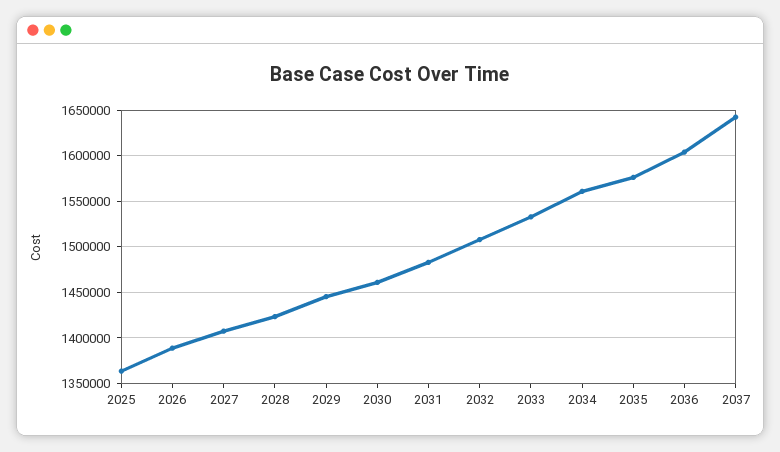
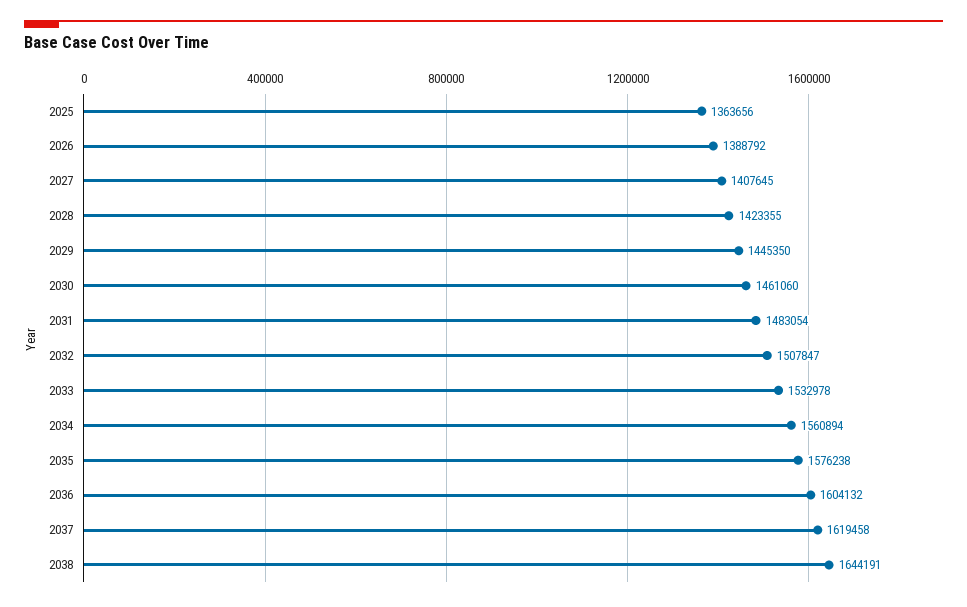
2037: 1640000 -> 1619458
2038: none -> 1644191

